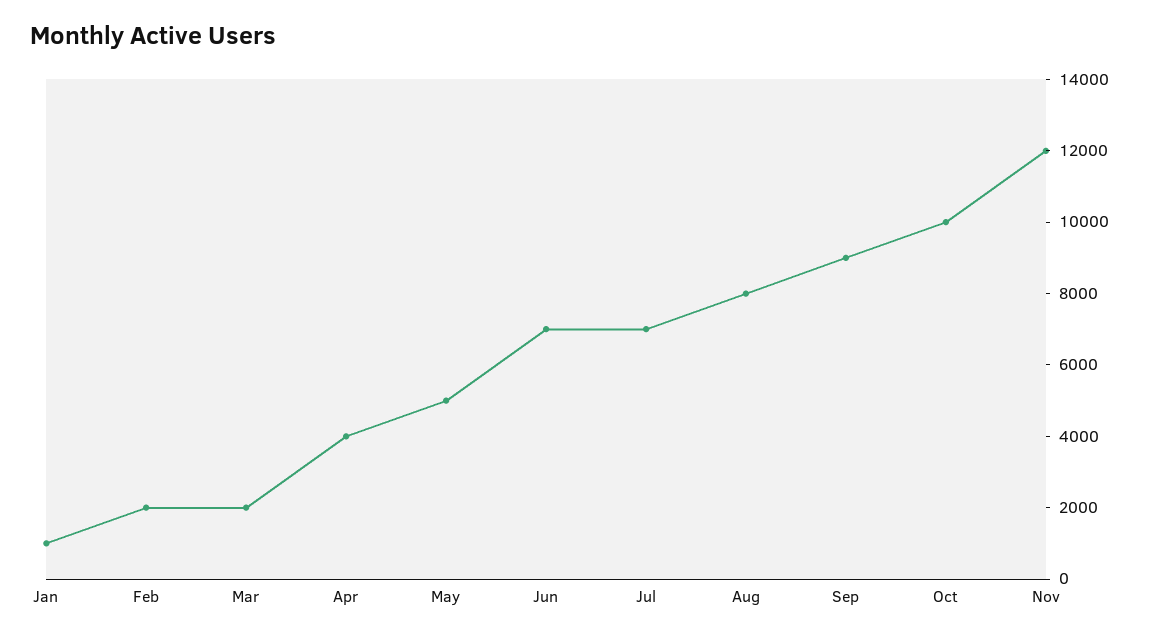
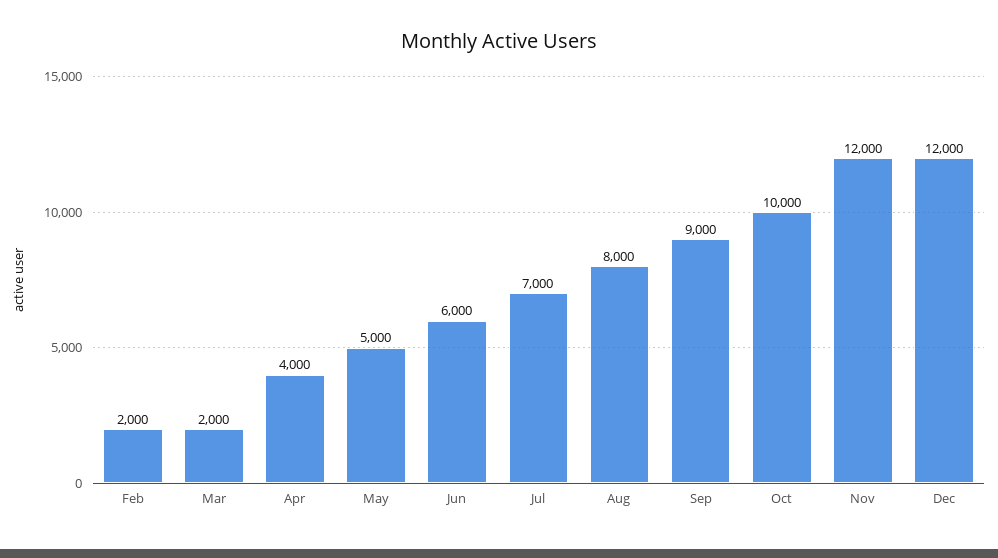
Jan: 1000 -> none
Jun: 7000 -> 6000
Dec: none -> 12000

